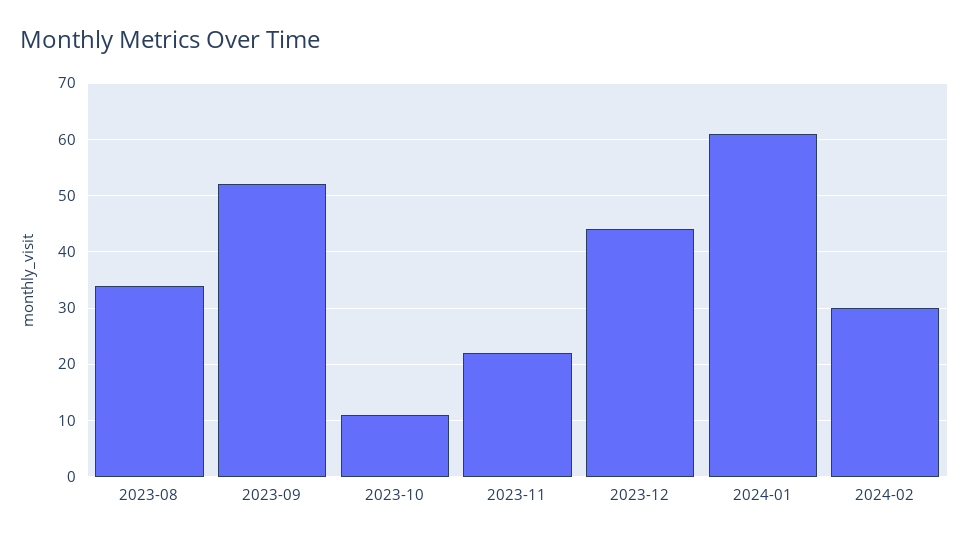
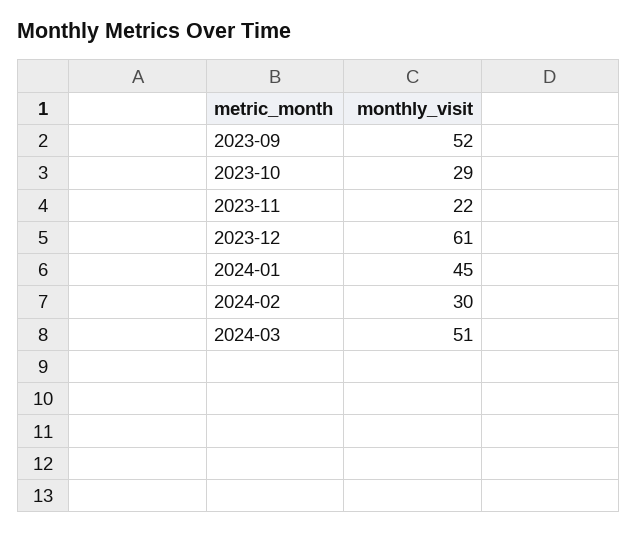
2023-08: 35 -> none
2023-10: 10 -> 29
2023-12: 45 -> 61
2024-01: 60 -> 45
2024-03: none -> 51

